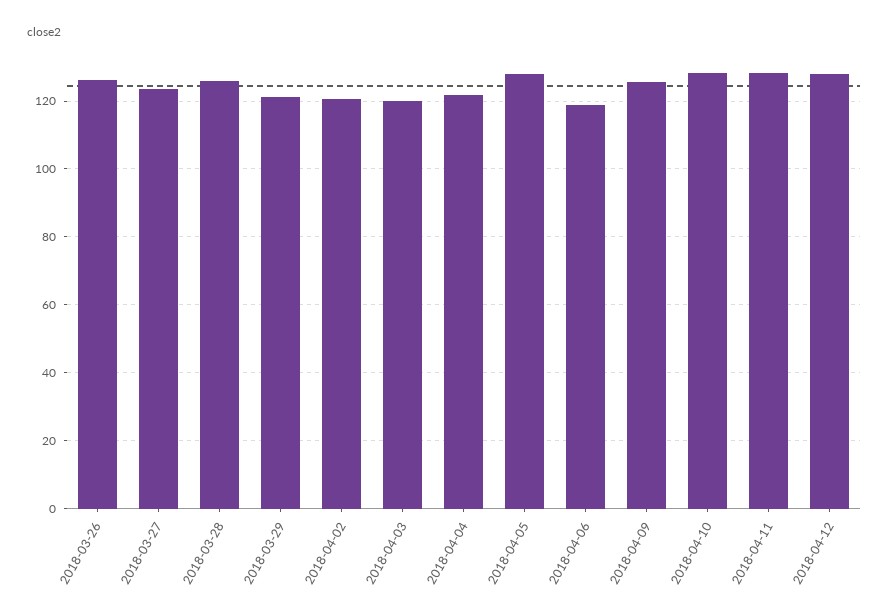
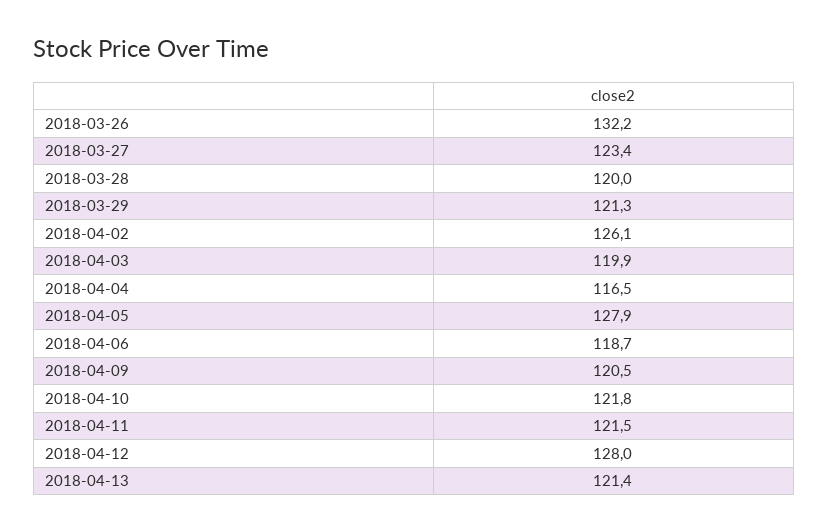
2018-03-26: 126 -> 132.2
2018-03-28: 126 -> 120
2018-04-02: 120 -> 126.1
2018-04-04: 122 -> 116.5
2018-04-09: 126 -> 120.5
2018-04-10: 128 -> 121.8
2018-04-11: 128 -> 121.5
2018-04-13: none -> 121.4

